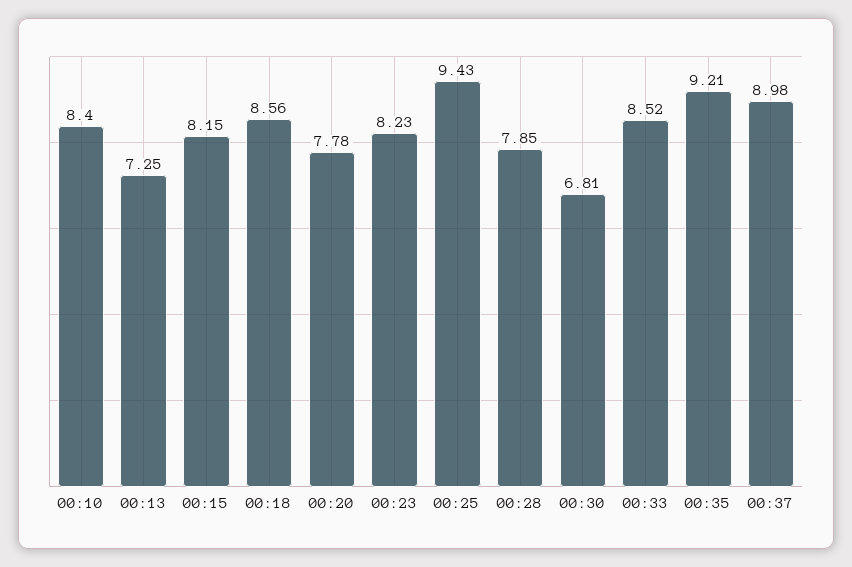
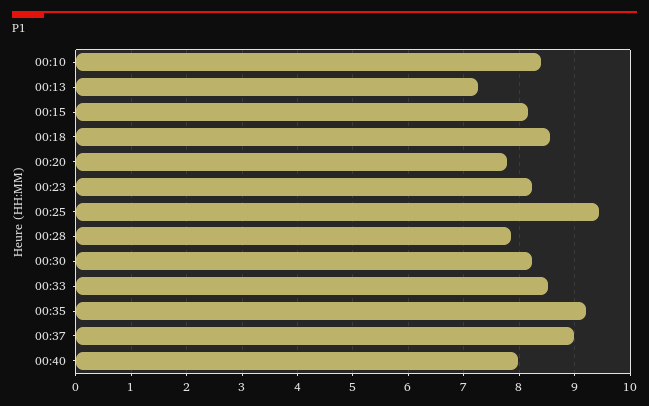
00:30: 6.81 -> 8.2
00:40: none -> 8

